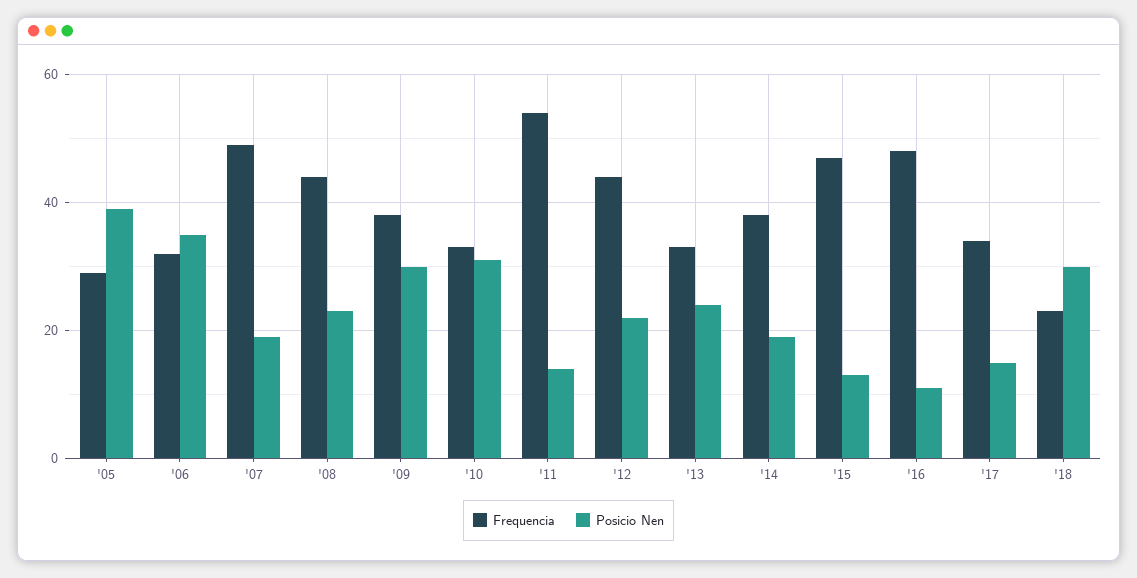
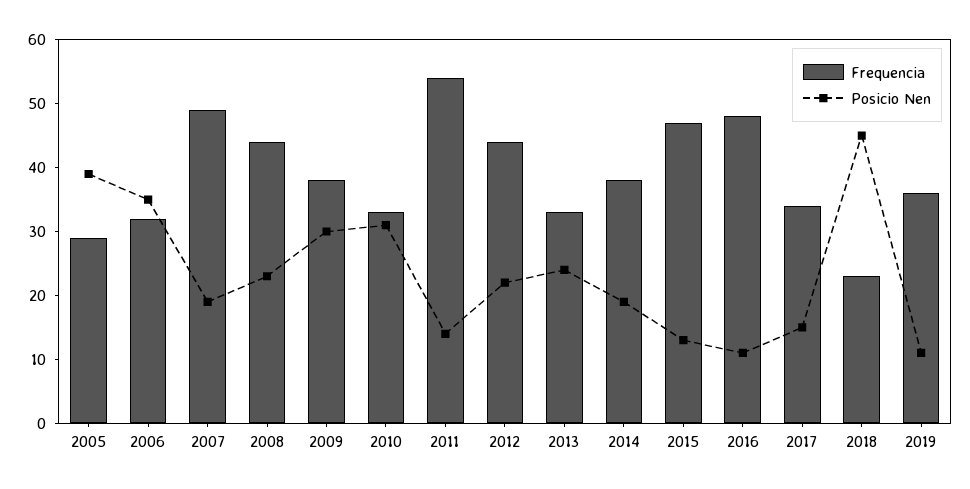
Posicio Nen, '18: 30 -> 45
Frequencia, 2019: none -> 35
Posicio Nen, 2019: none -> 10

